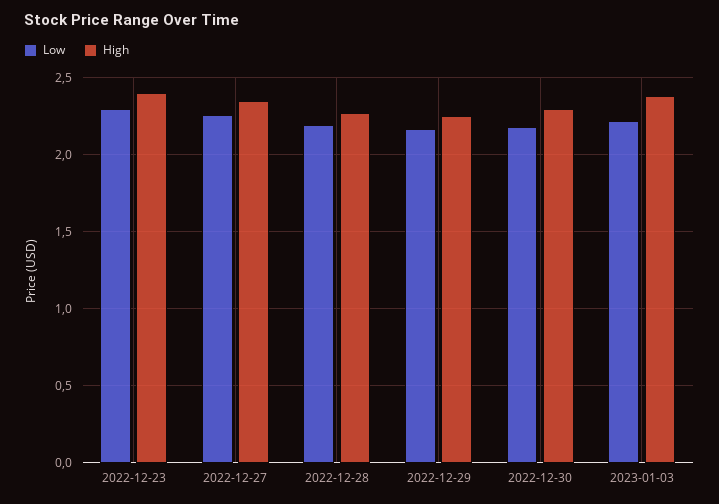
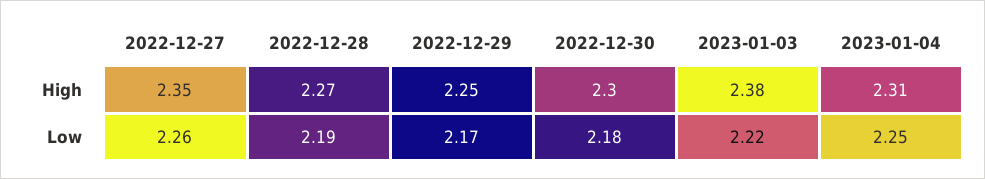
Low, 2022-12-23: 2.3 -> none
High, 2022-12-23: 2.4 -> none
High, 2023-01-04: none -> 2.31
Low, 2023-01-04: none -> 2.25

